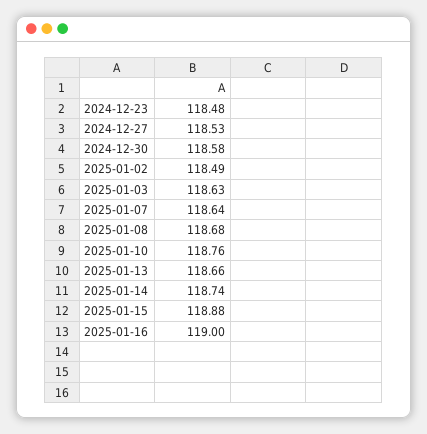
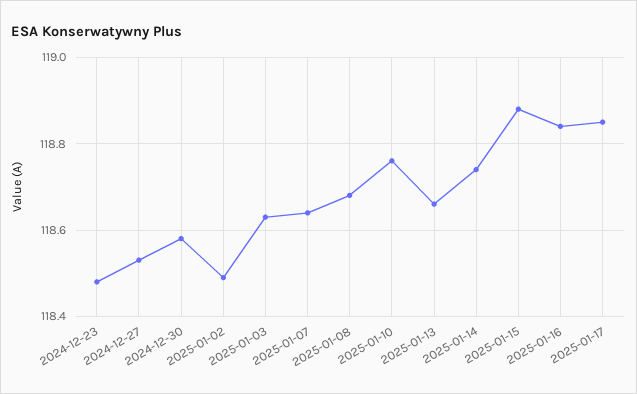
2025-01-16: 119 -> 118.85
2025-01-17: none -> 118.85

